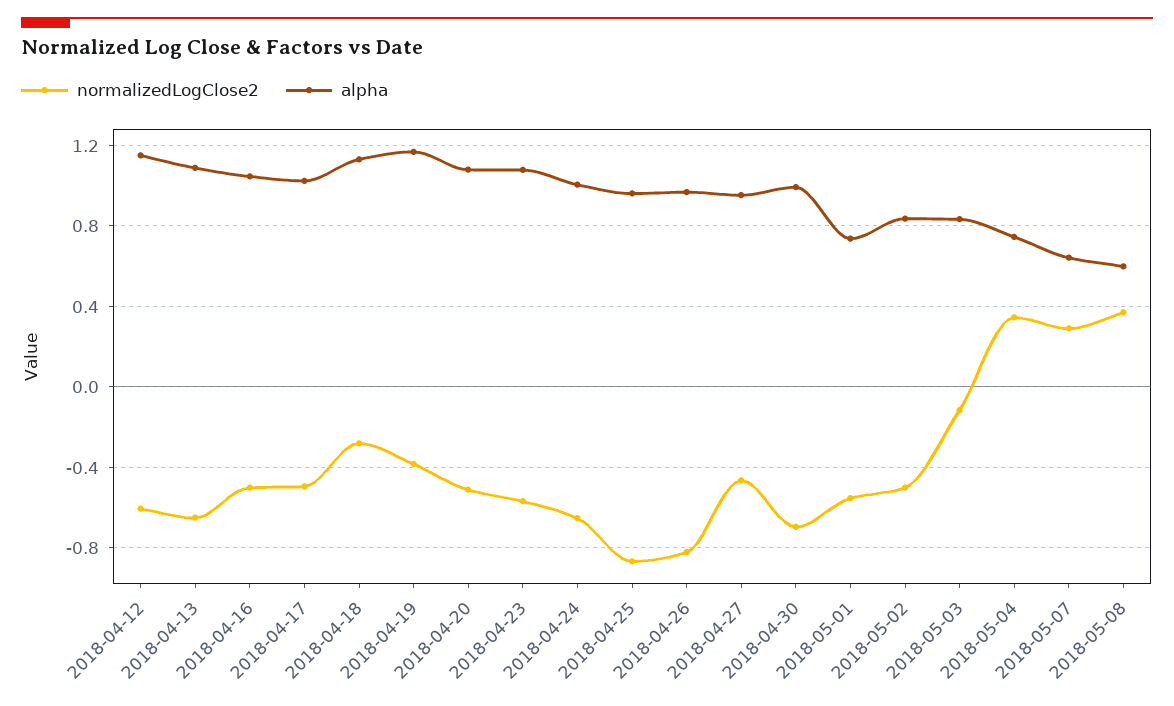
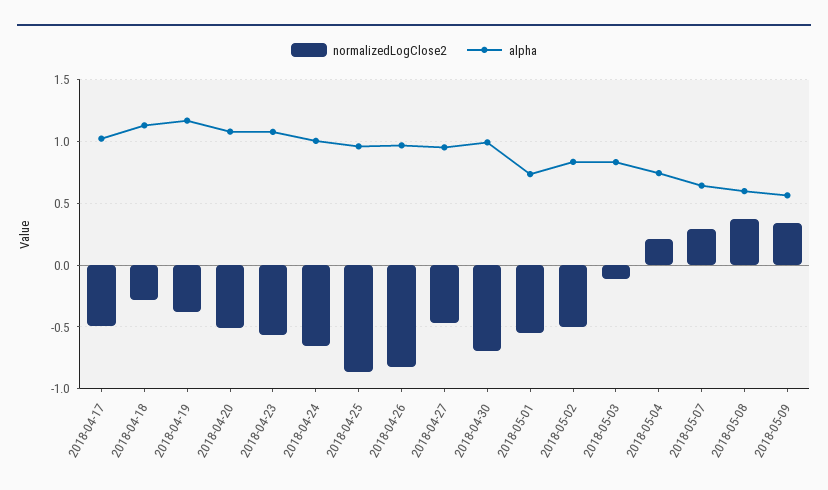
normalizedLogClose2, 2018-04-12: -0.6 -> none
alpha, 2018-04-12: 1.15 -> none
normalizedLogClose2, 2018-04-13: -0.65 -> none
alpha, 2018-04-13: 1.1 -> none
normalizedLogClose2, 2018-04-16: -0.5 -> none
alpha, 2018-04-16: 1.05 -> none
normalizedLogClose2, 2018-05-04: 0.35 -> 0.2
normalizedLogClose2, 2018-05-09: none -> 0.35
alpha, 2018-05-09: none -> 0.55

